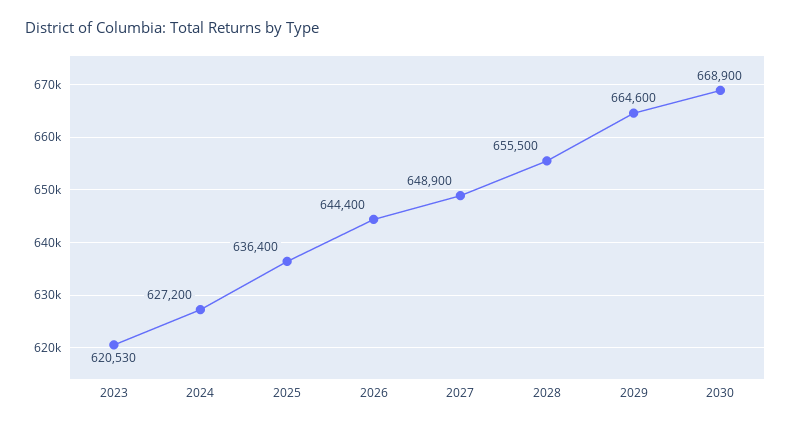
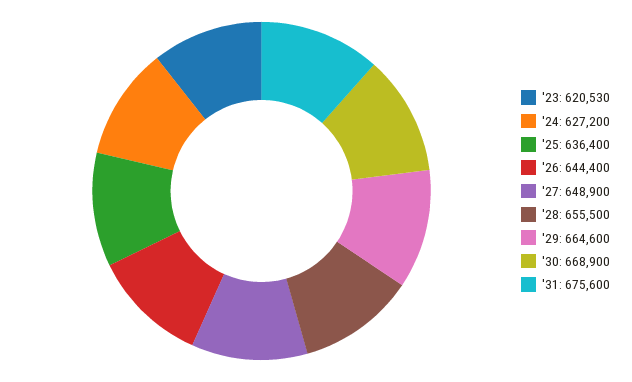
'31: none -> 675600

